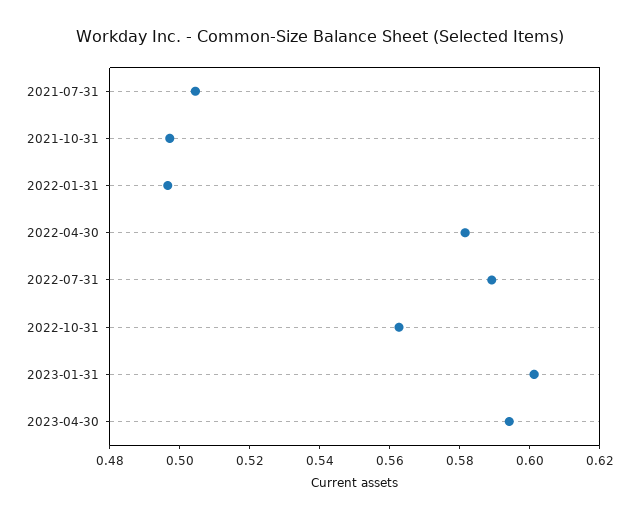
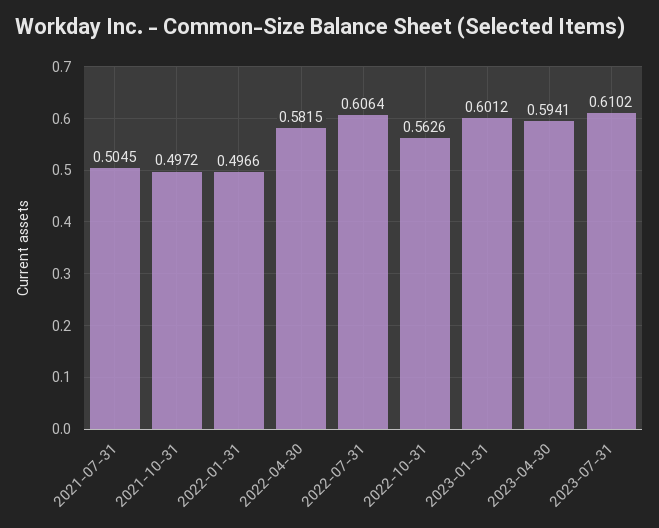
2022-07-31: 0.59 -> 0.6064
2023-07-31: none -> 0.6102

